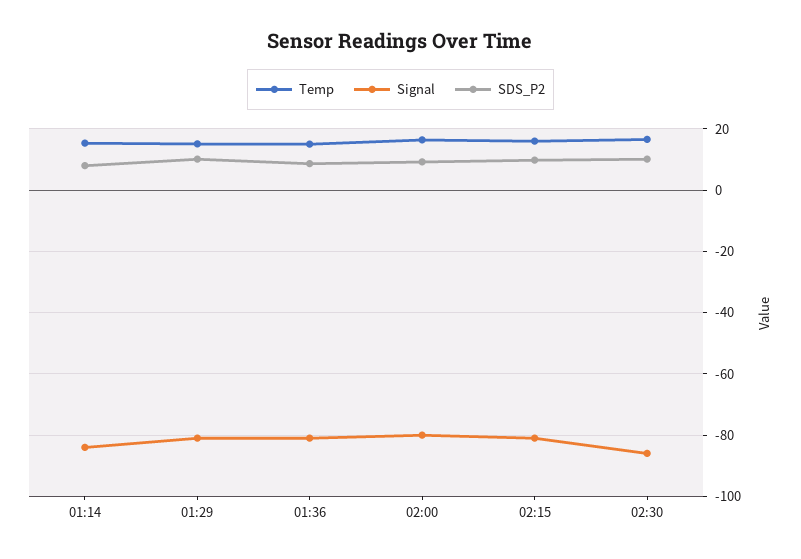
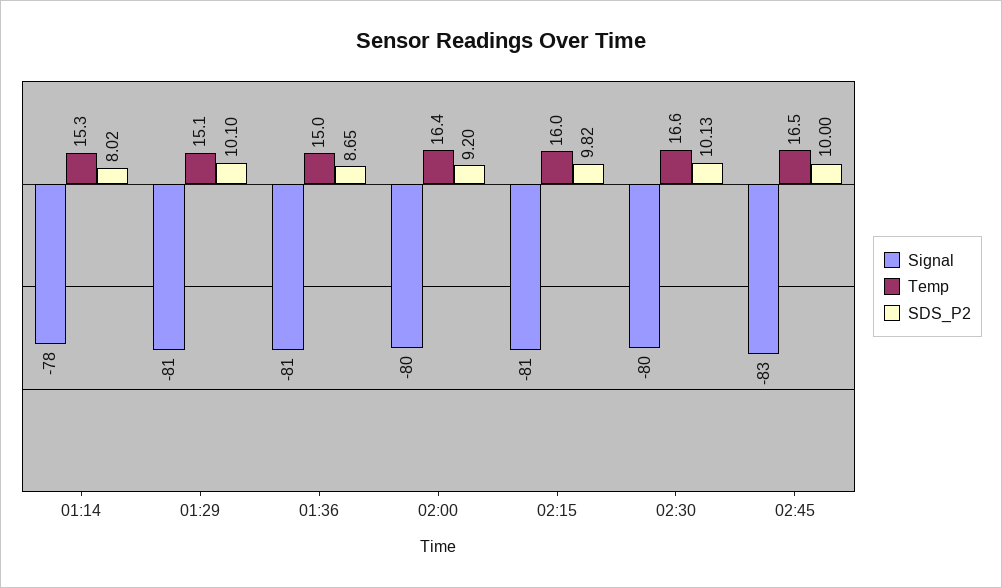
Signal, 01:14: -84 -> -78
Signal, 02:30: -86 -> -80
Signal, 02:45: none -> -83
Temp, 02:45: none -> 16.5
SDS_P2, 02:45: none -> 10

